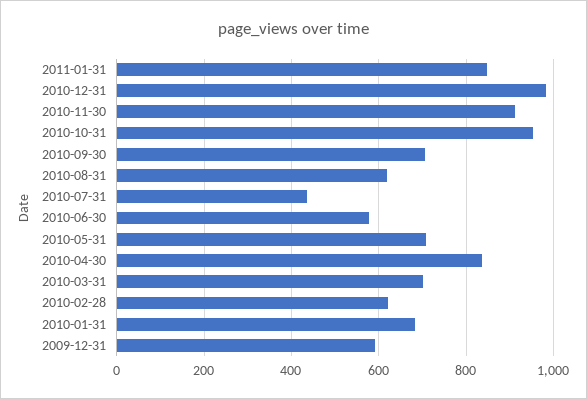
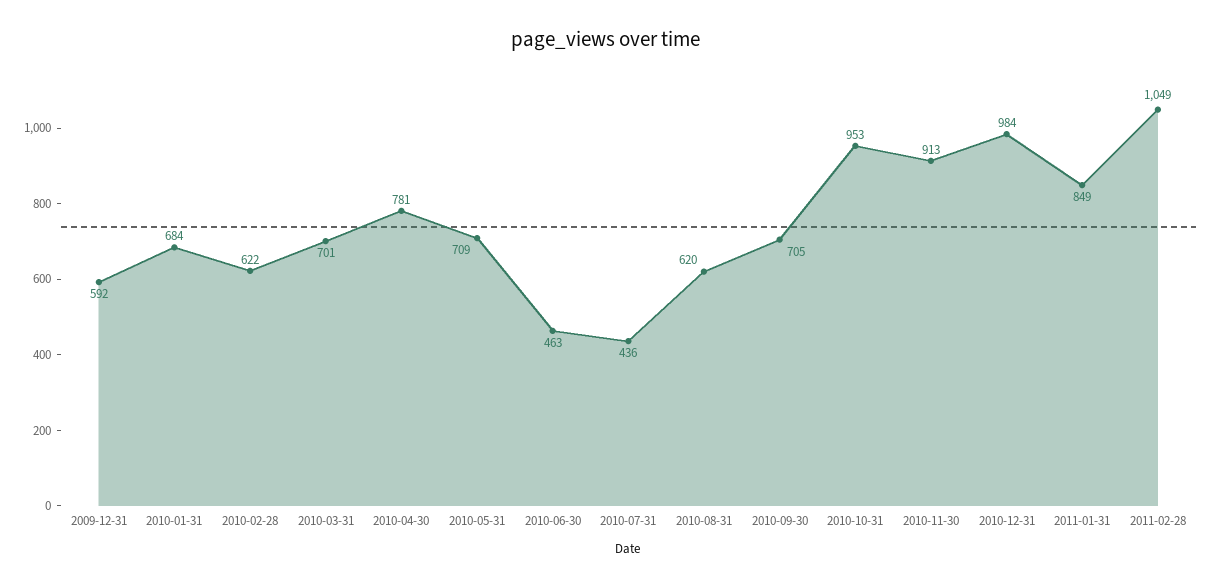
2010-06-30: 580 -> 463
2010-04-30: 840 -> 781
2011-02-28: none -> 1049

